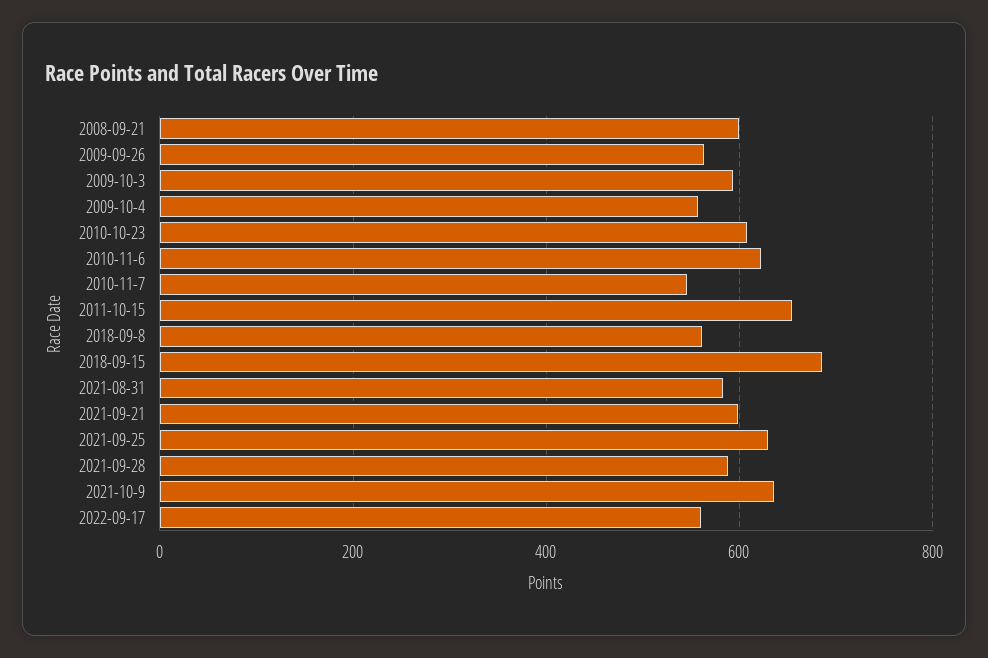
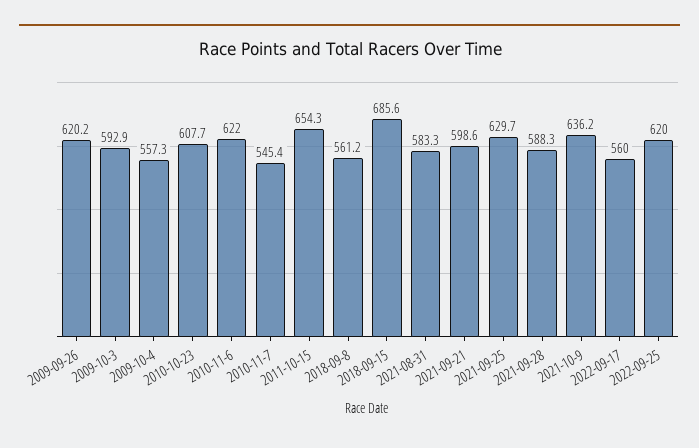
2008-09-21: 600 -> none
2009-09-26: 560 -> 620.2
2022-09-25: none -> 620

